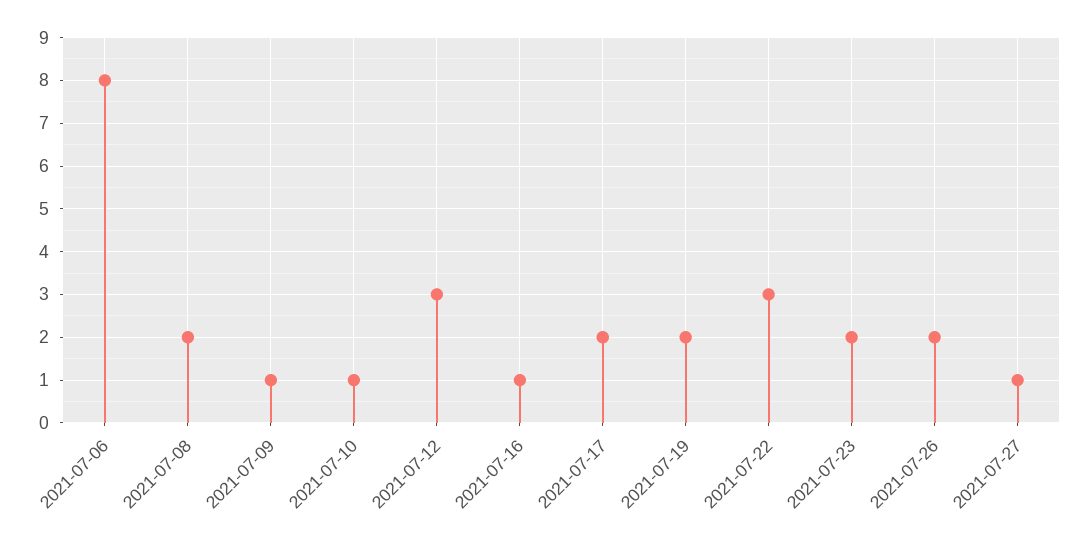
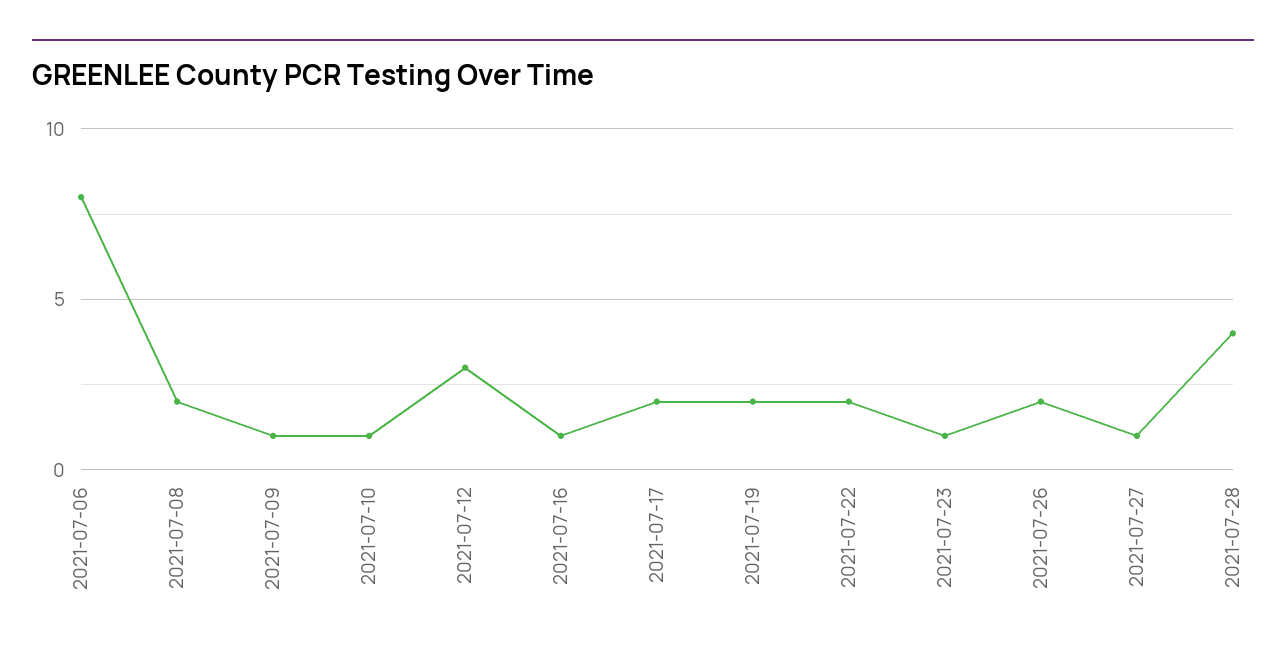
2021-07-22: 3 -> 2
2021-07-23: 2 -> 1
2021-07-28: none -> 4

